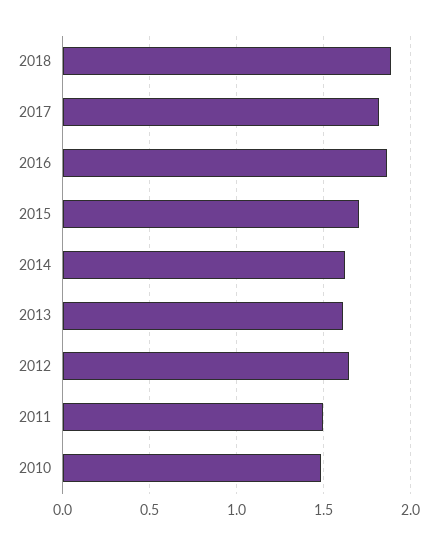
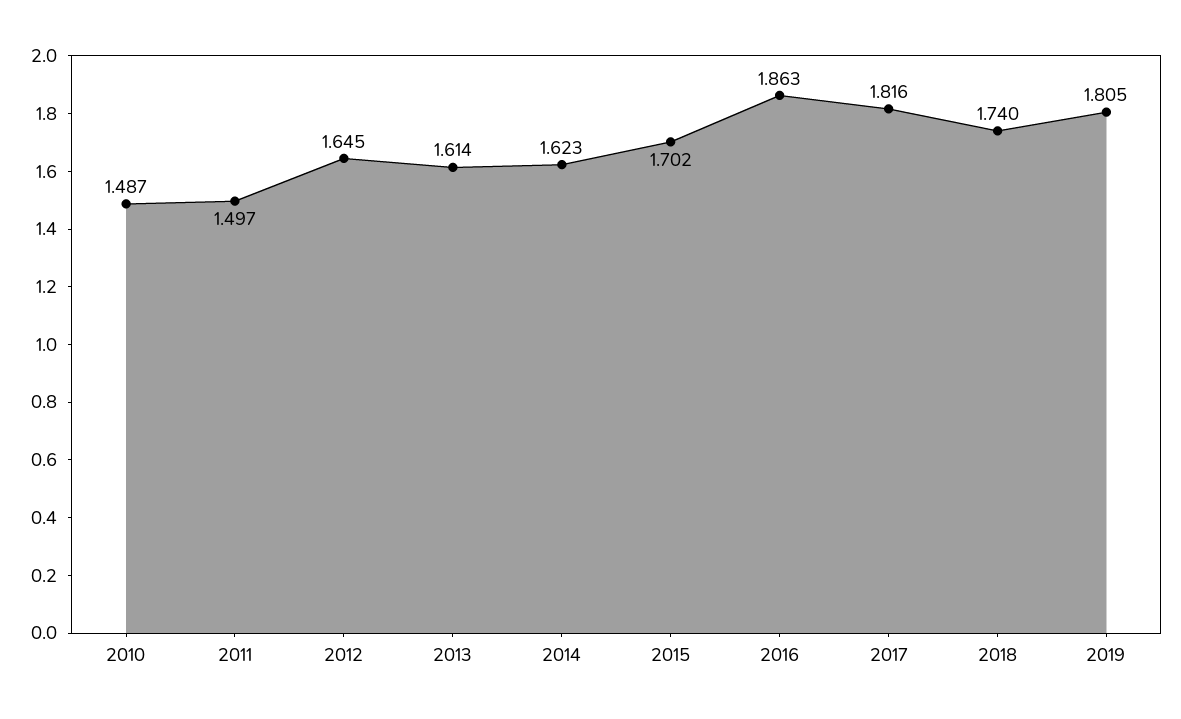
2018: 1.9 -> 1.74
2019: none -> 1.805

